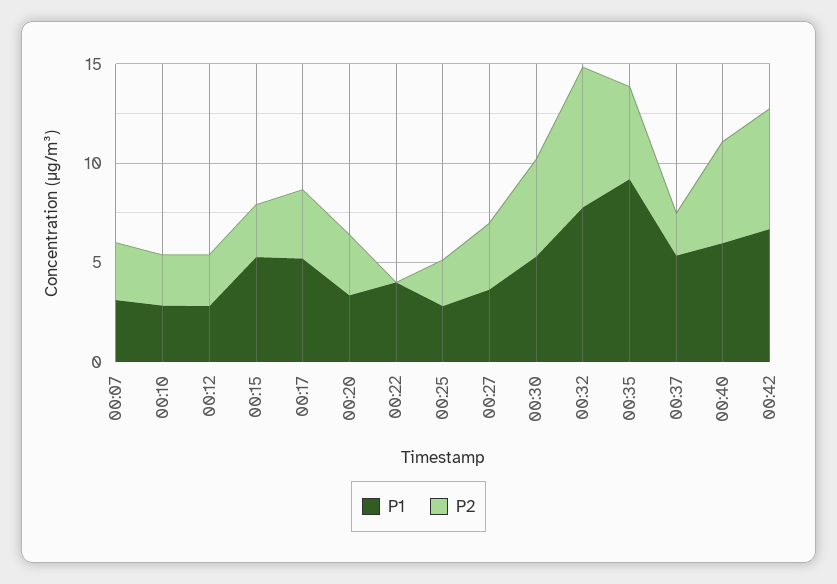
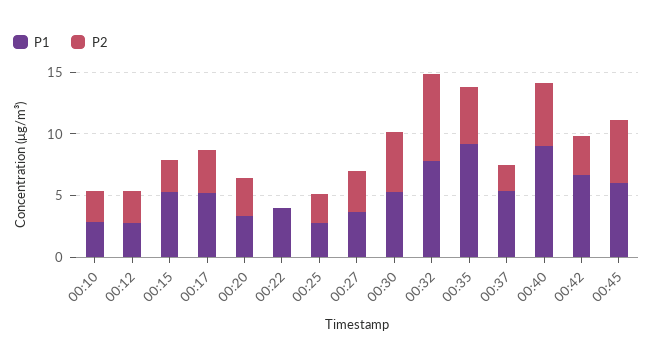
P1, 00:07: 3 -> none
P2, 00:07: 3 -> none
P1, 00:40: 6 -> 9
P2, 00:42: 6 -> 3
P1, 00:45: none -> 6
P2, 00:45: none -> 5

